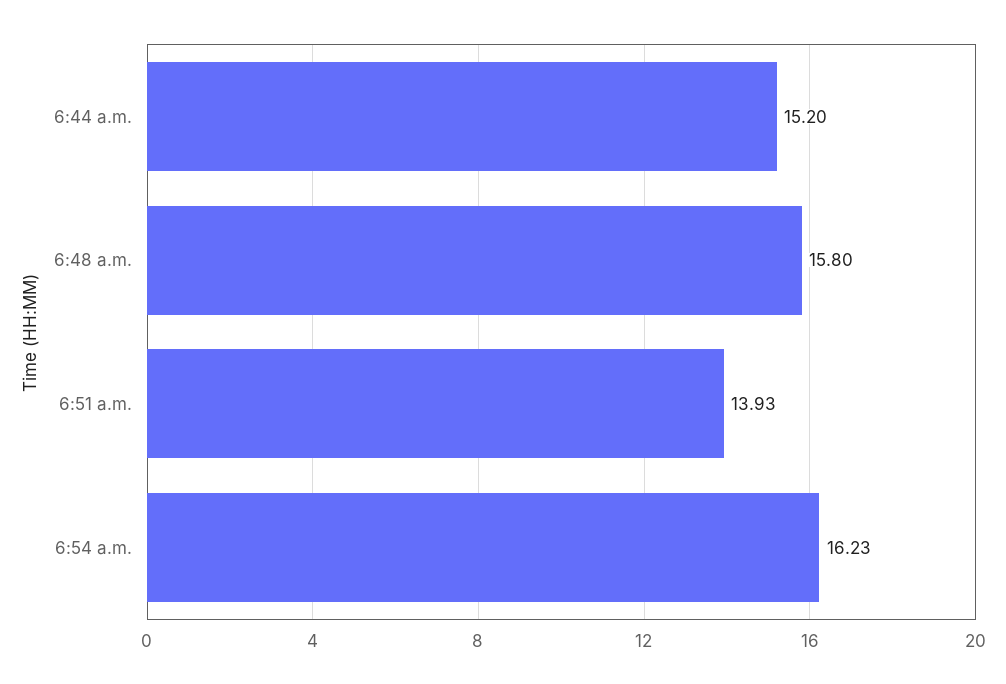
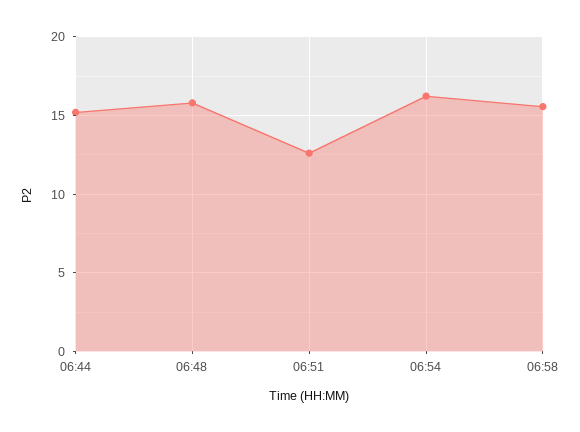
6:51 a.m.: 13.93 -> 12.5
06:58: none -> 15.5

